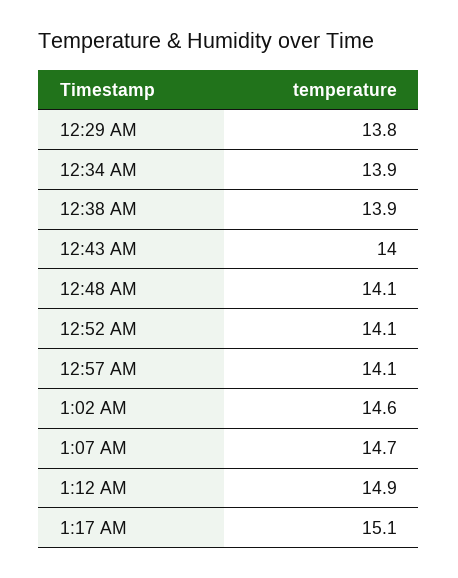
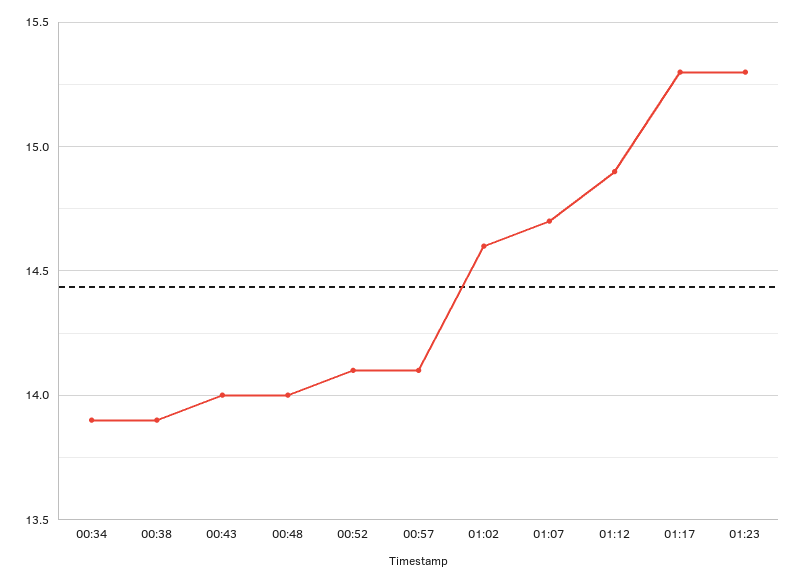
12:29 AM: 13.8 -> none
12:48 AM: 14.1 -> 14
1:17 AM: 15.1 -> 15.3
01:23: none -> 15.3

